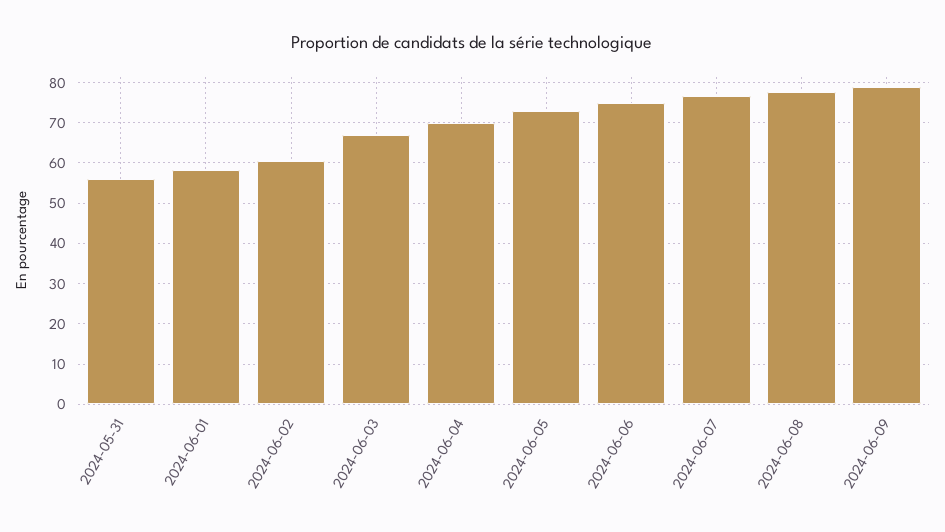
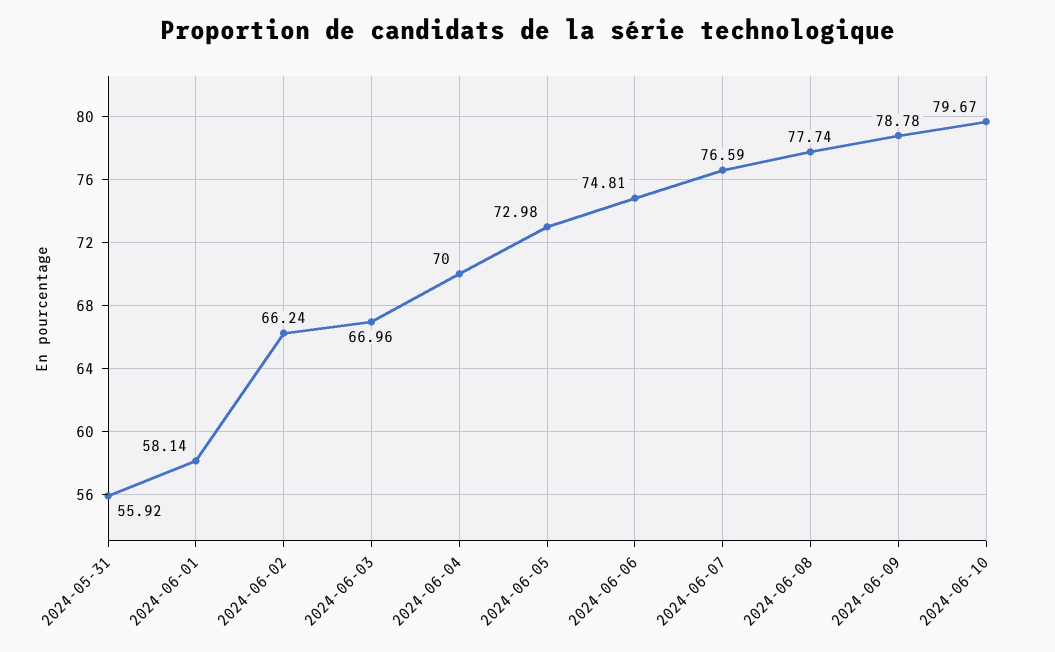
2024-06-02: 60 -> 66.24
2024-06-10: none -> 79.67

